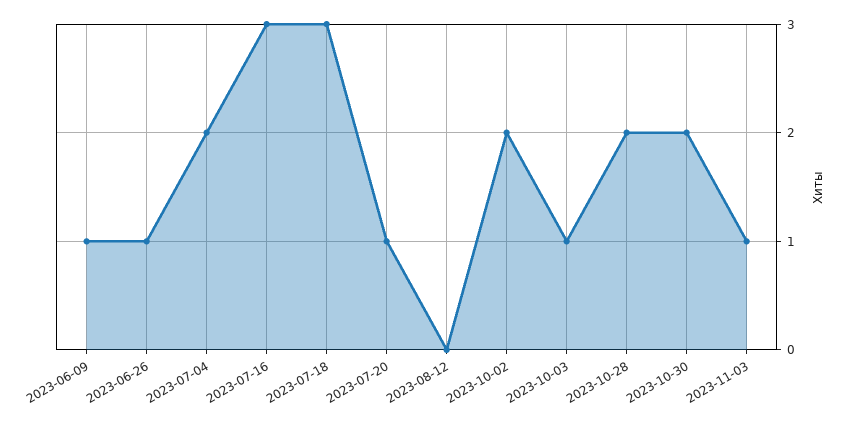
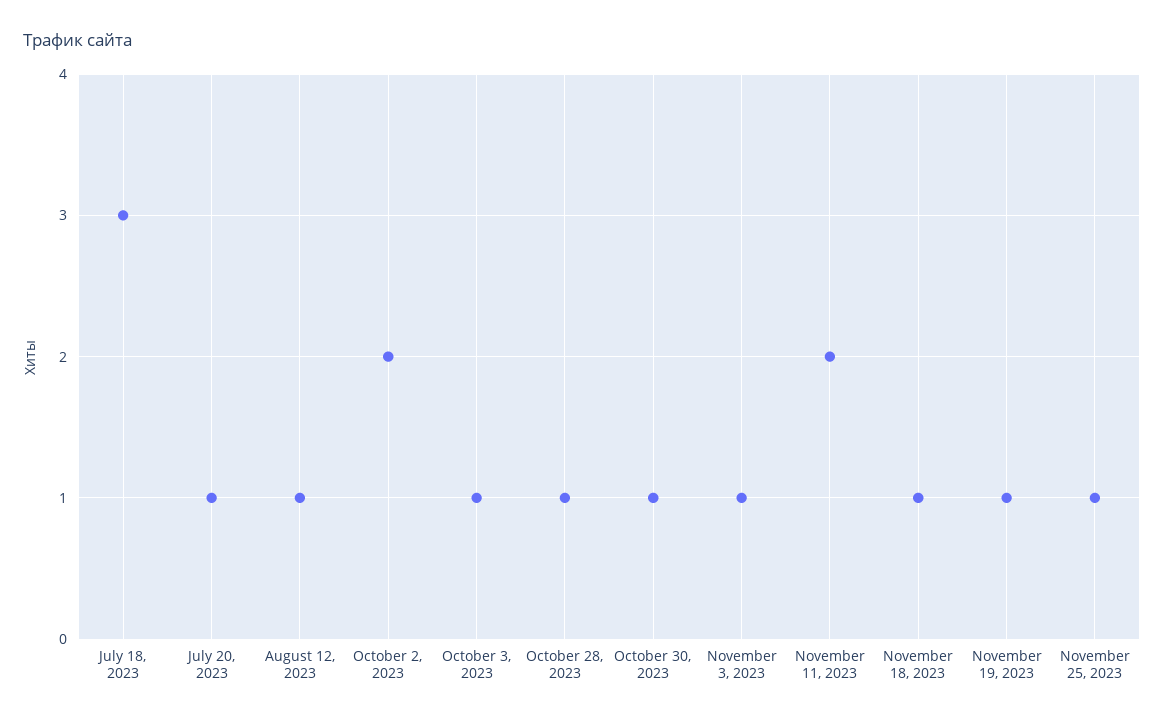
2023-06-09: 1 -> none
2023-06-26: 1 -> none
2023-07-04: 2 -> none
2023-07-16: 3 -> none
2023-08-12: 0 -> 1
2023-10-28: 2 -> 1
2023-10-30: 2 -> 1
November 11, 2023: none -> 2
November 18, 2023: none -> 1
November 19, 2023: none -> 1
November 25, 2023: none -> 1

